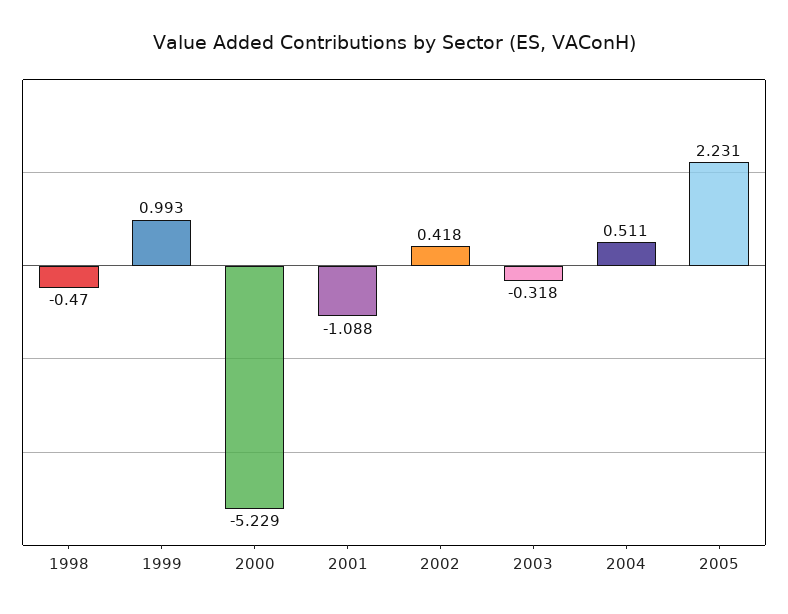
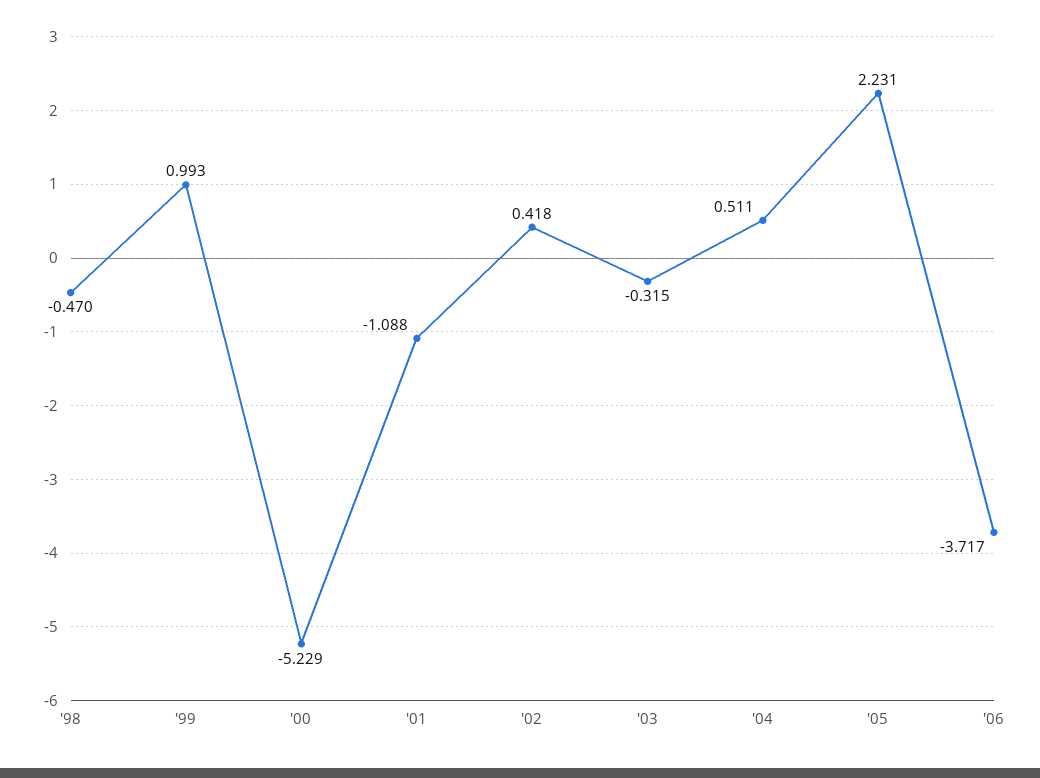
2003: -0.318 -> -0.315
'06: none -> -3.717

